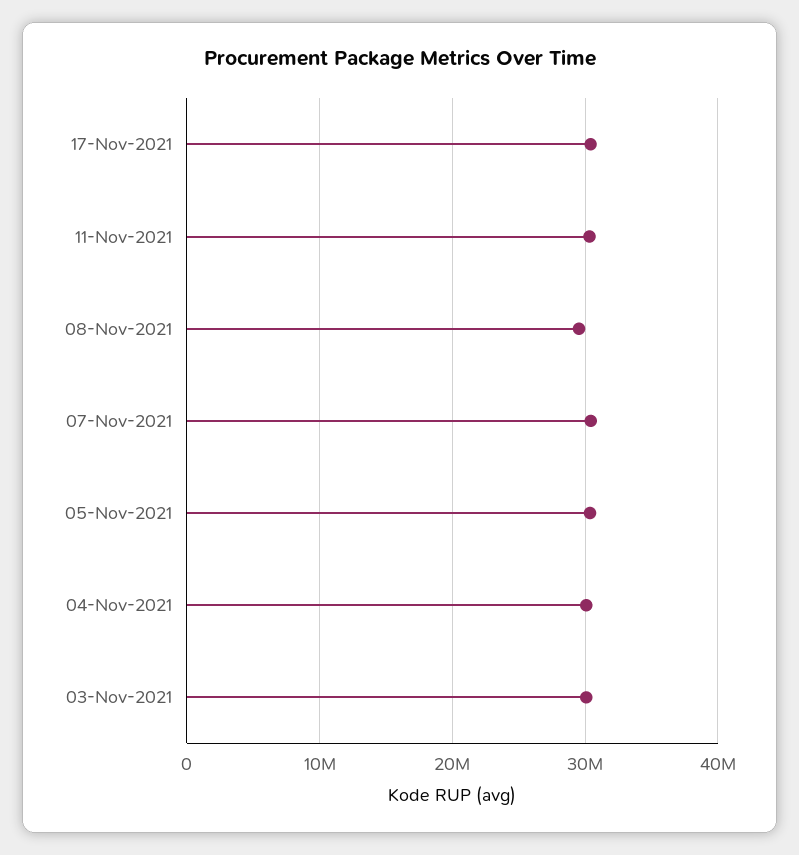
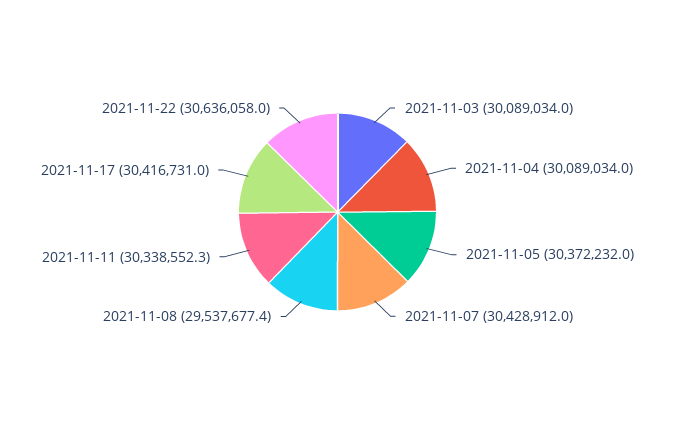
2021-11-22: none -> 30636058

